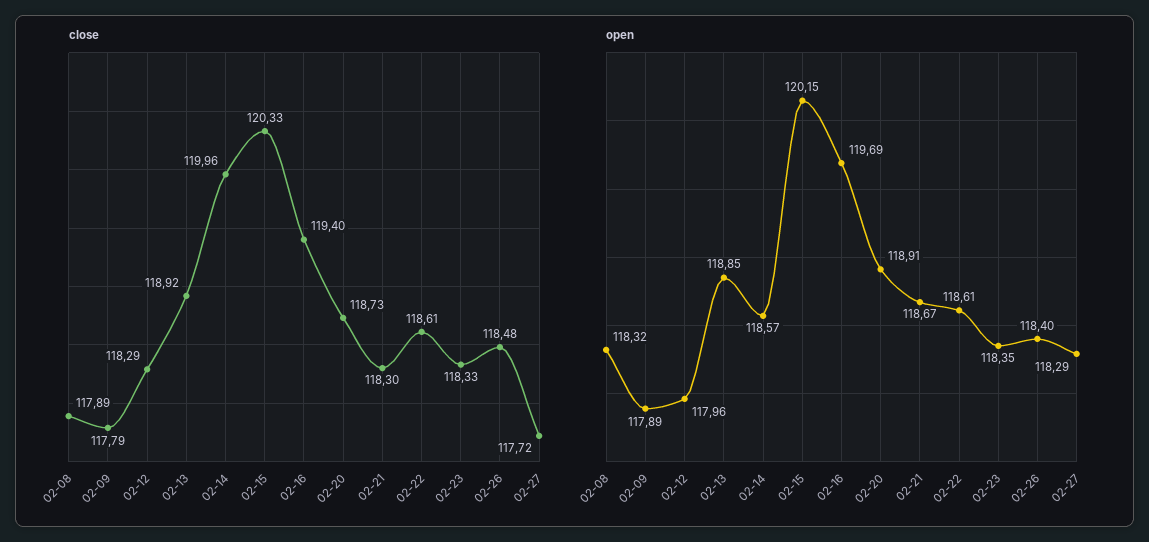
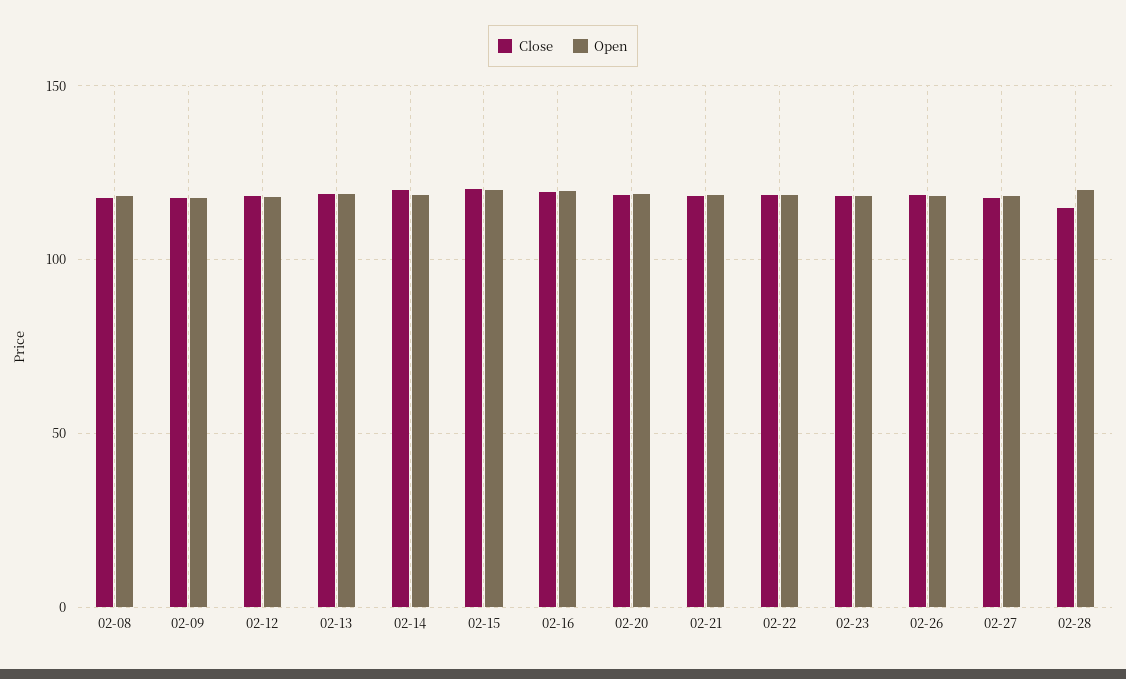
close, 02-28: none -> 115
open, 02-28: none -> 120

